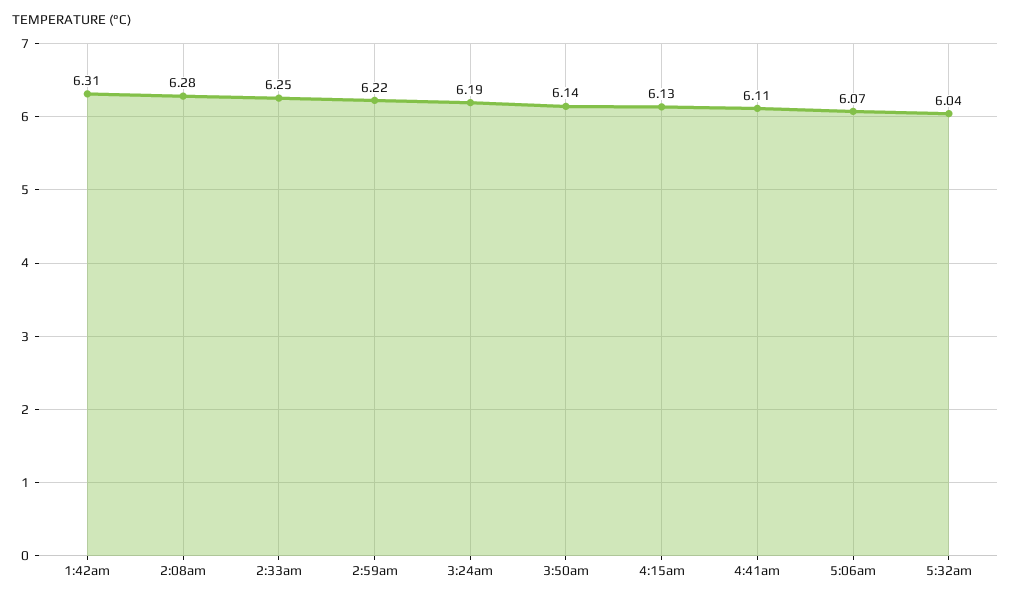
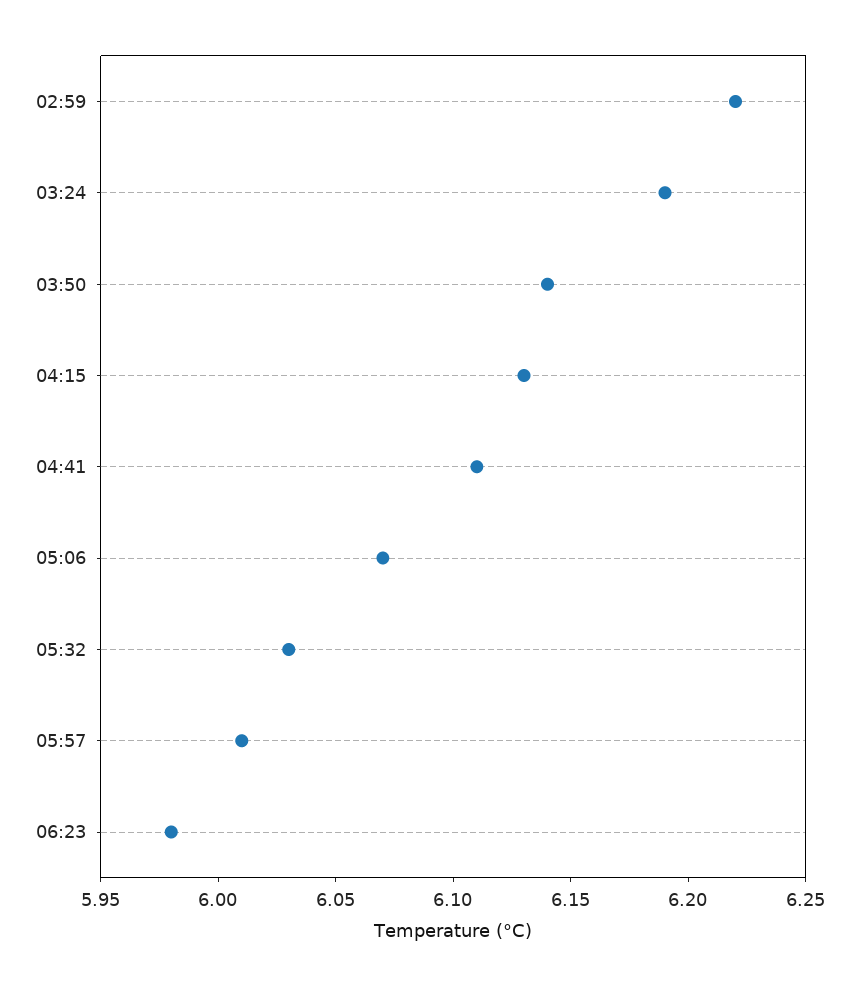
1:42am: 6.31 -> none
2:08am: 6.28 -> none
2:33am: 6.25 -> none
5:32am: 6.04 -> 6.03
05:57: none -> 6.01
06:23: none -> 5.98

